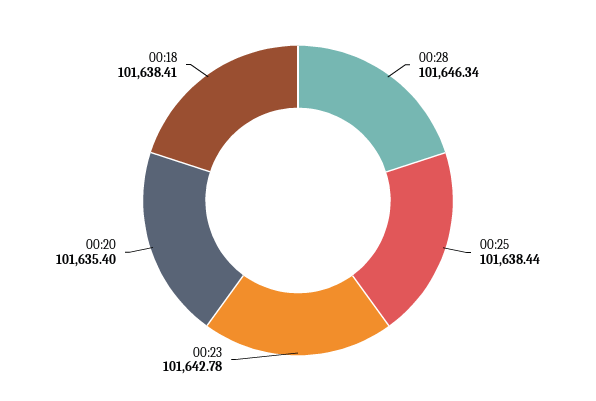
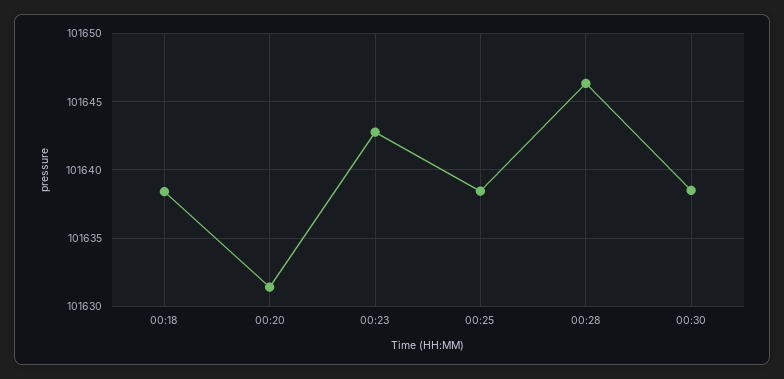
00:20: 101635.4 -> 101631.5
00:30: none -> 101638.5

